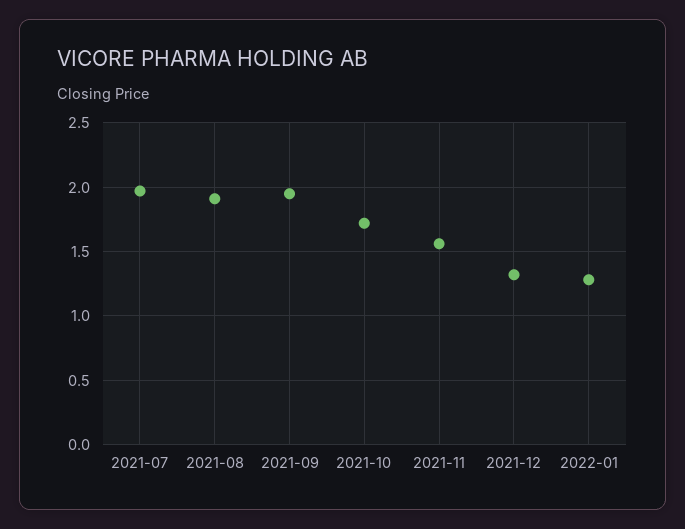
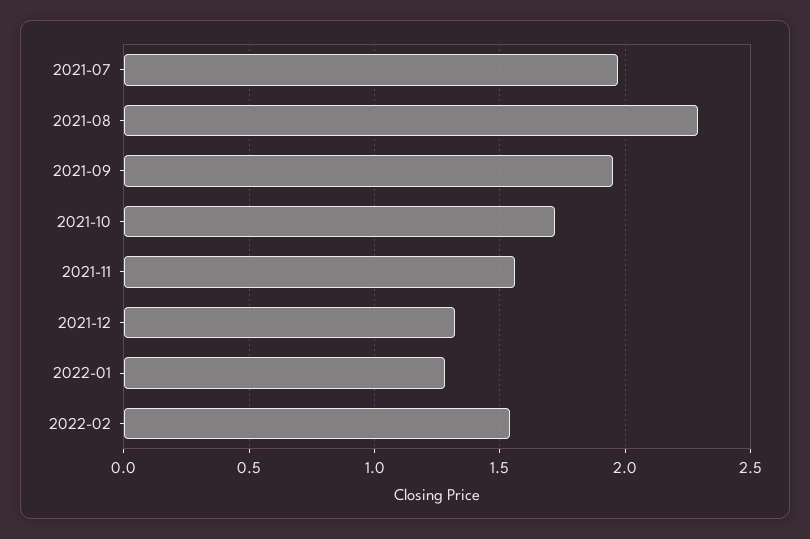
2021-08: 1.9 -> 2.3
2022-02: none -> 1.55

